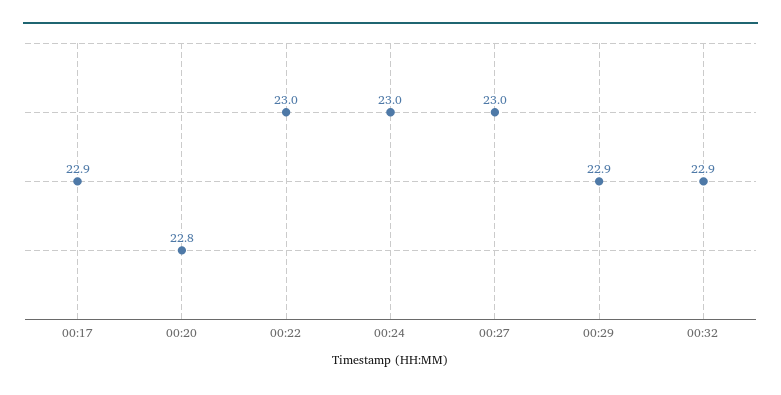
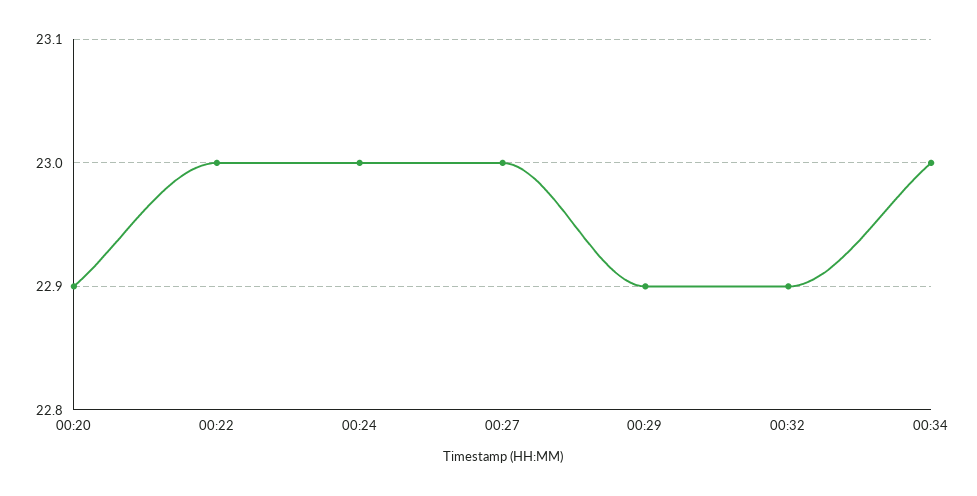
00:17: 22.9 -> none
00:20: 22.8 -> 22.9
00:34: none -> 23

